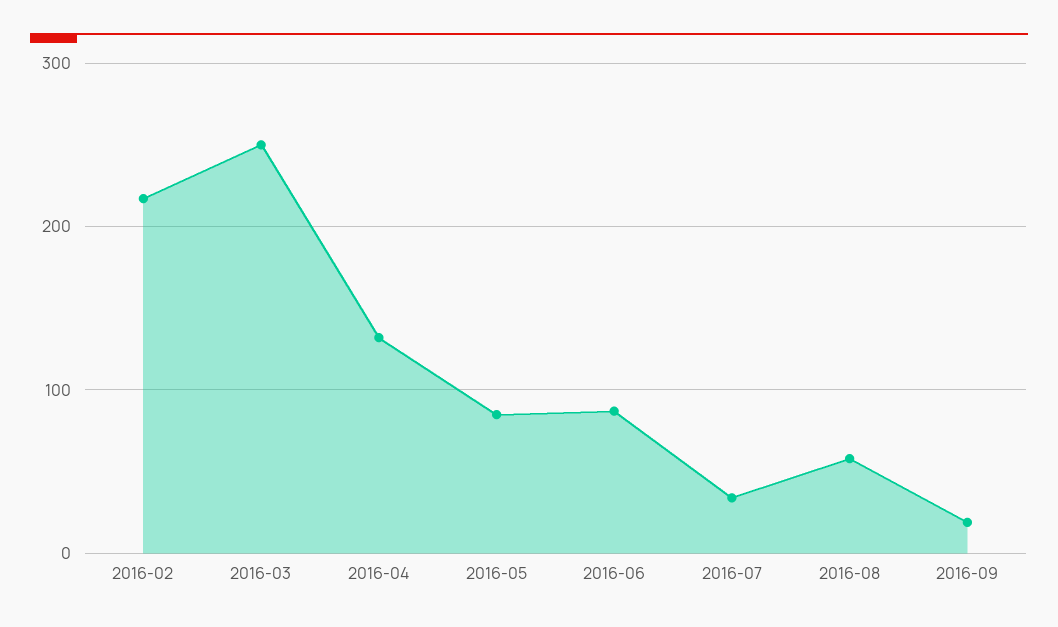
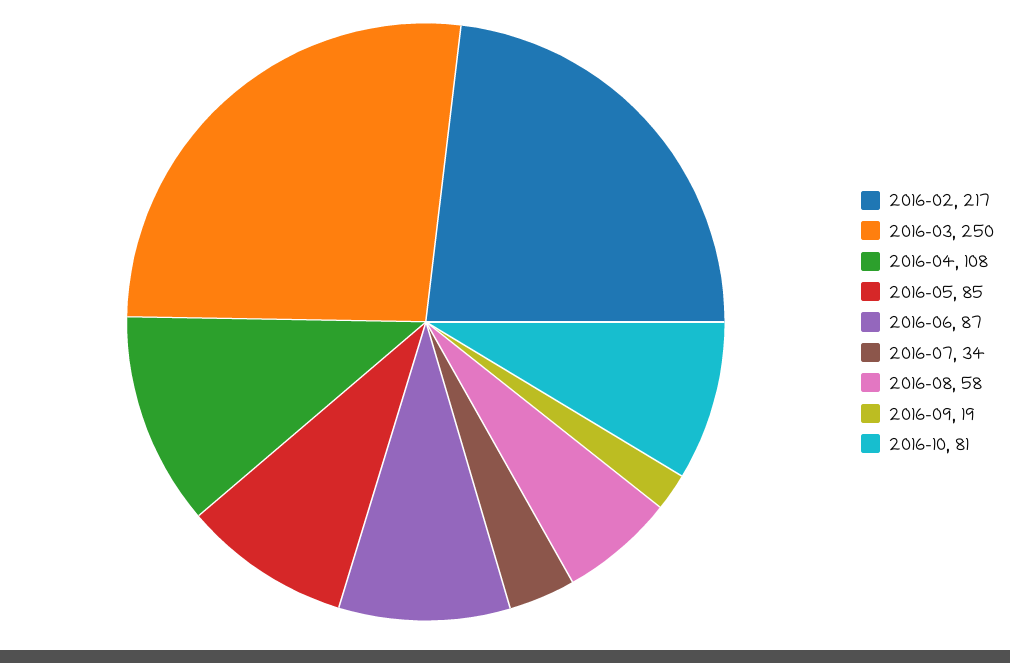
2016-04: 130 -> 108
2016-10: none -> 81

